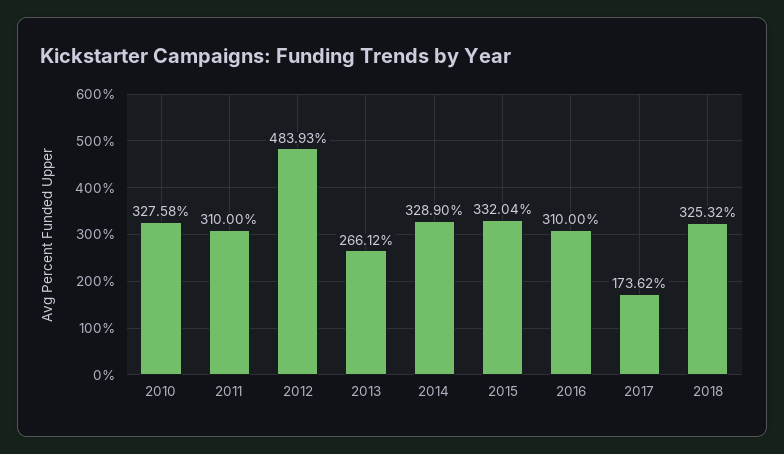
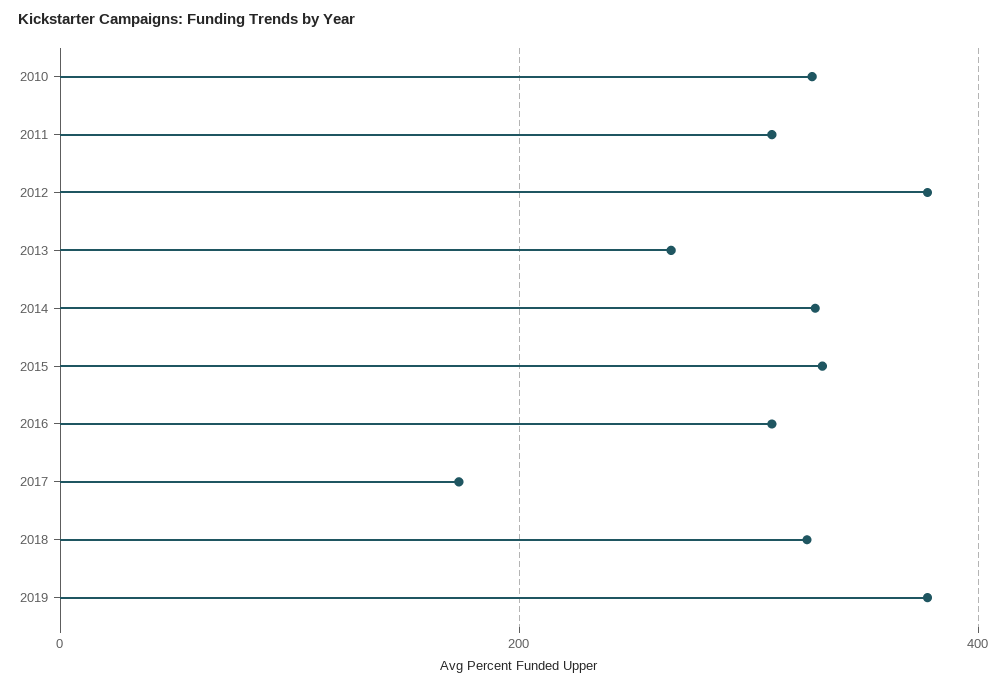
2012: 483.93 -> 380
2019: none -> 380

